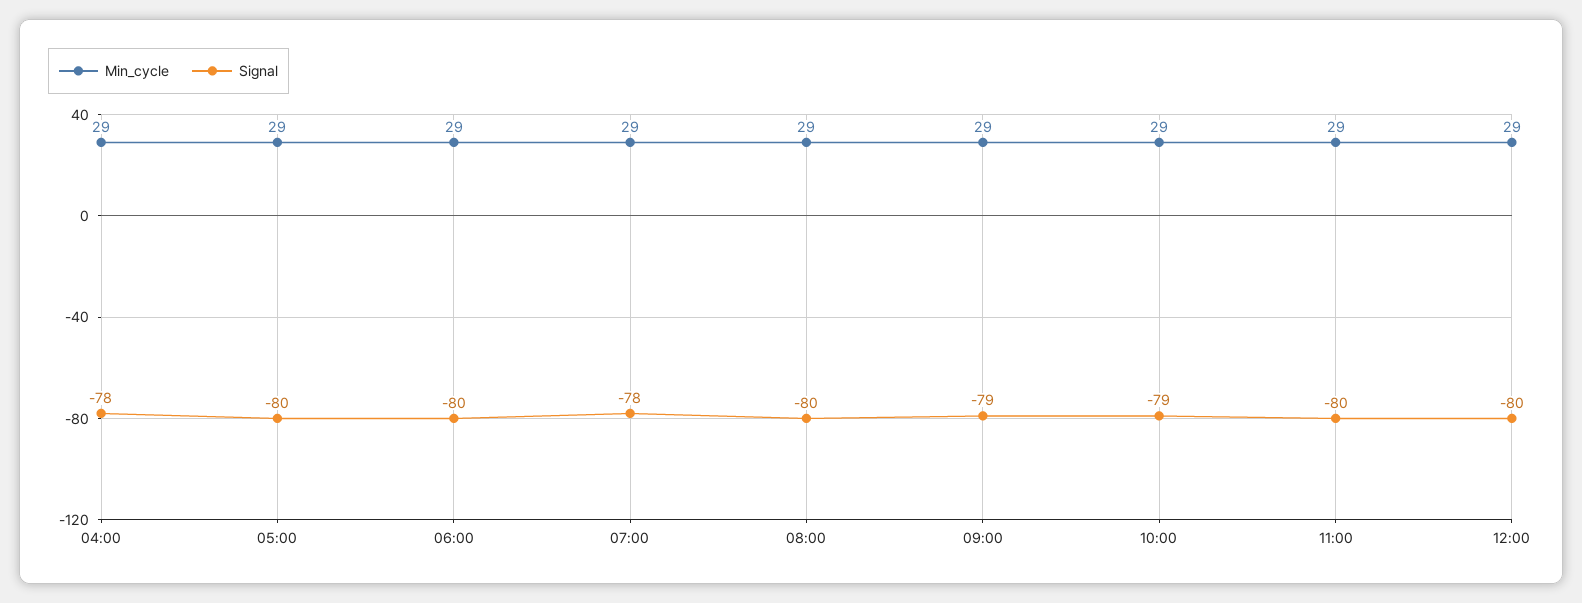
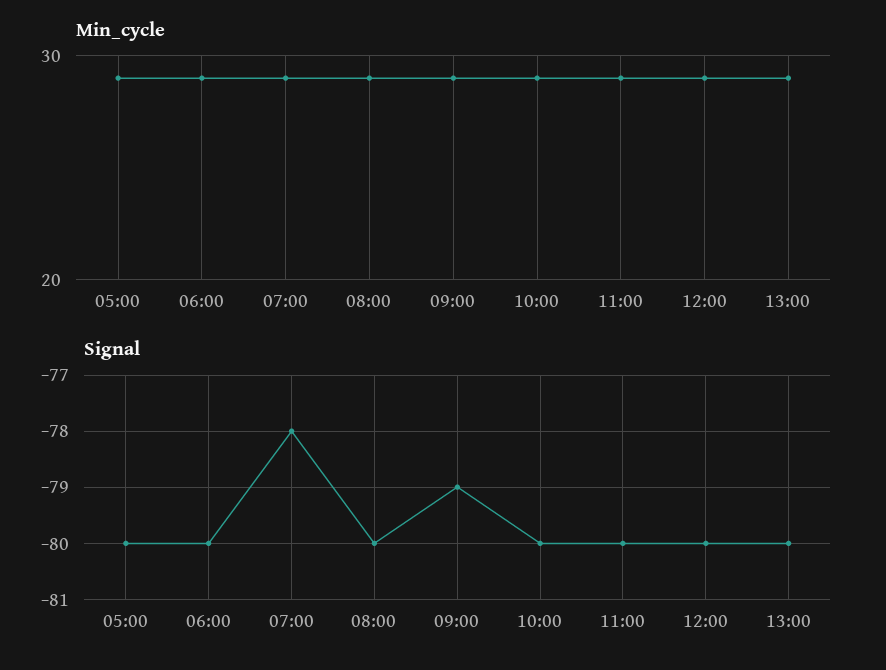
Min_cycle, 04:00: 29 -> none
Signal, 04:00: -78 -> none
Signal, 10:00: -79 -> -80
Min_cycle, 13:00: none -> 29
Signal, 13:00: none -> -80

